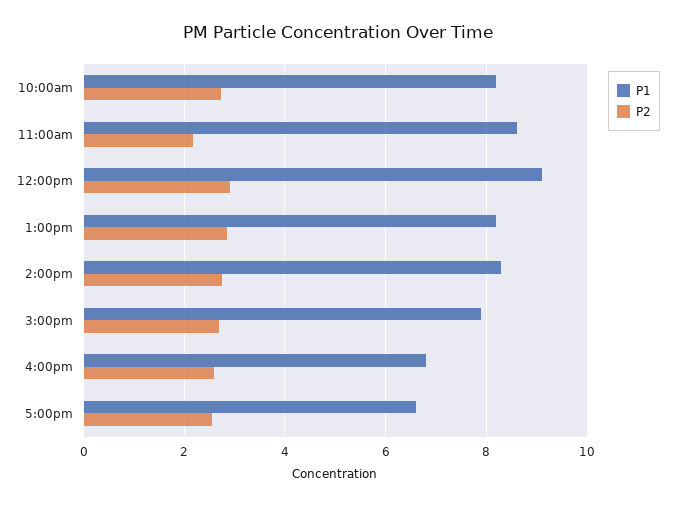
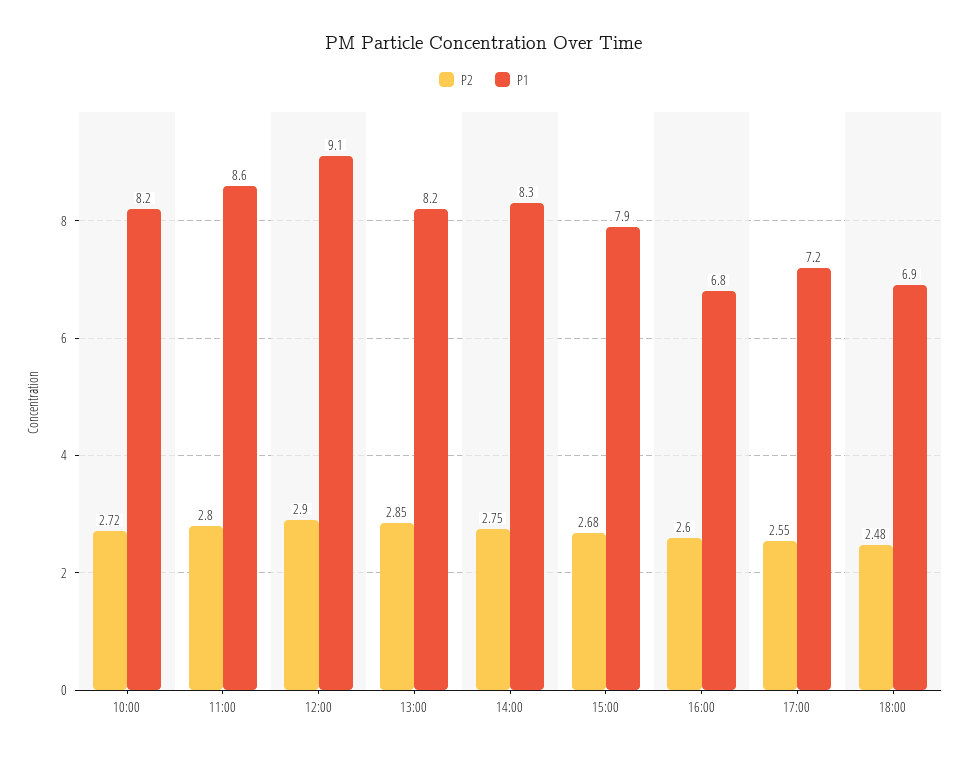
P2, 11:00am: 2.2 -> 2.8
P1, 5:00pm: 6.6 -> 7.2
P2, 18:00: none -> 2.48
P1, 18:00: none -> 6.9

